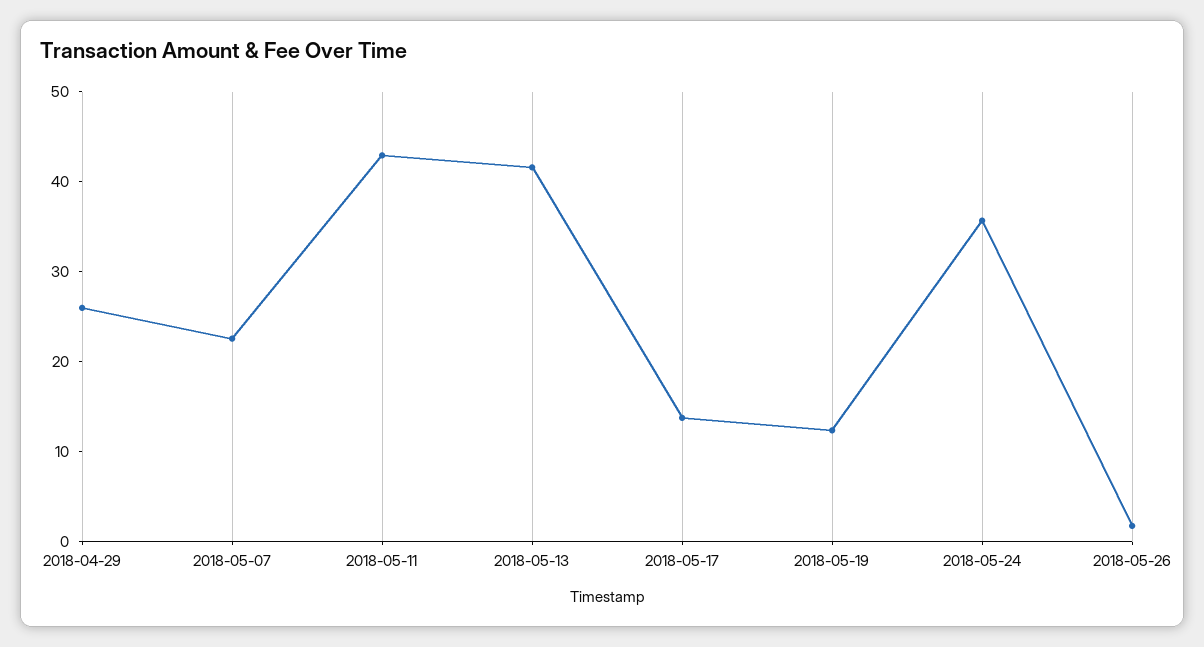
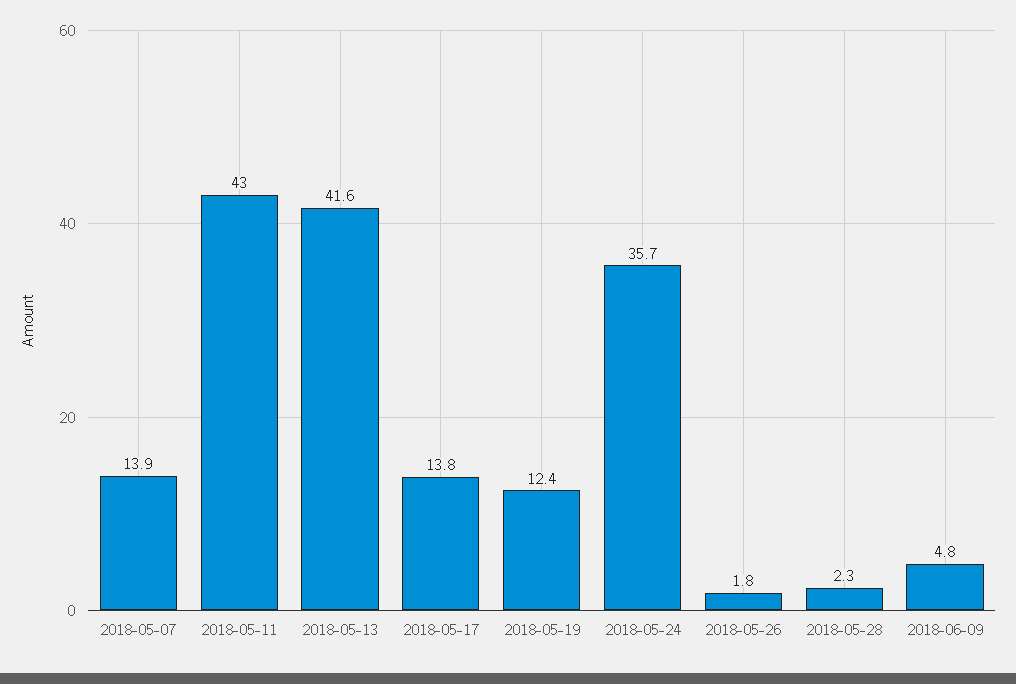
2018-04-29: 26 -> none
2018-05-07: 22 -> 13.9
2018-05-28: none -> 2.3
2018-06-09: none -> 4.8

